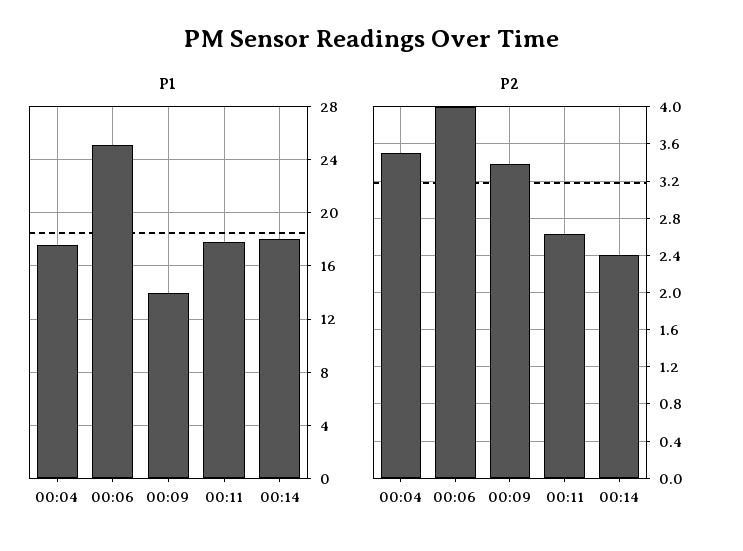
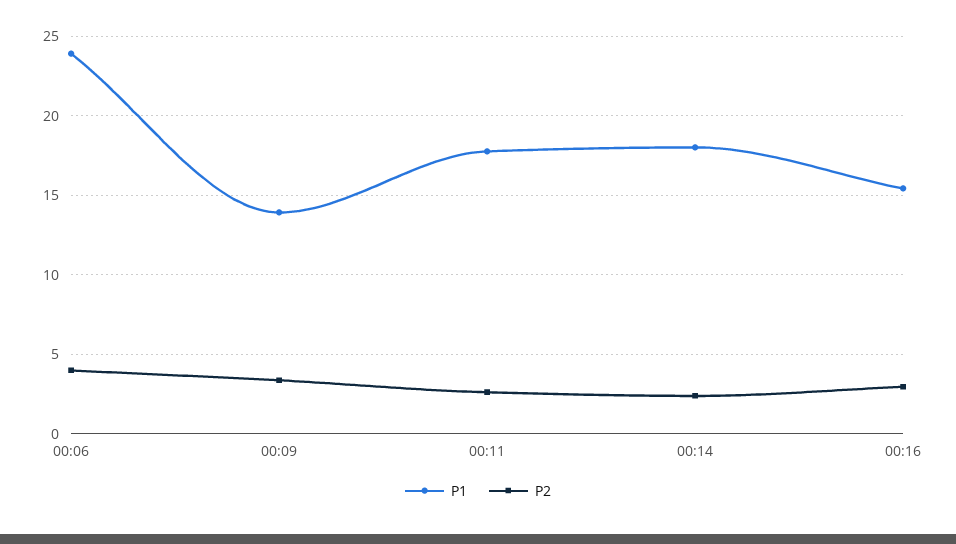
P1, 00:04: 17.5 -> none
P1, 00:06: 25 -> 24
P2, 00:04: 3.5 -> none
P1, 00:16: none -> 15.5
P2, 00:16: none -> 3

